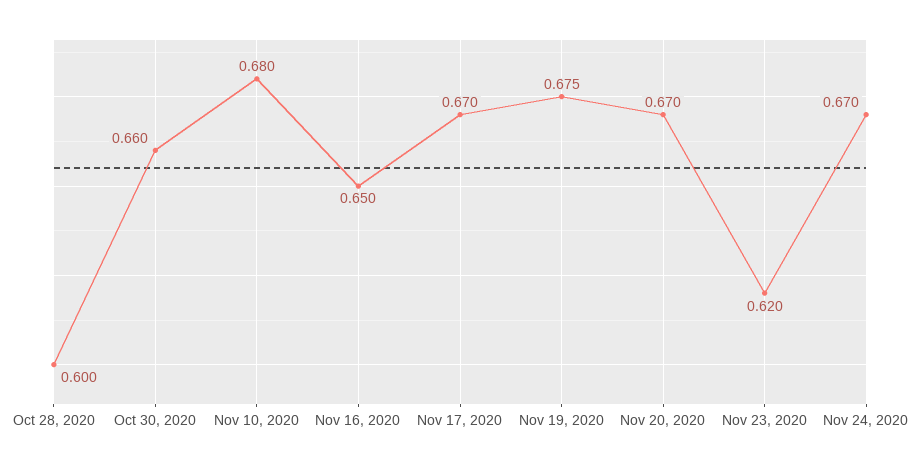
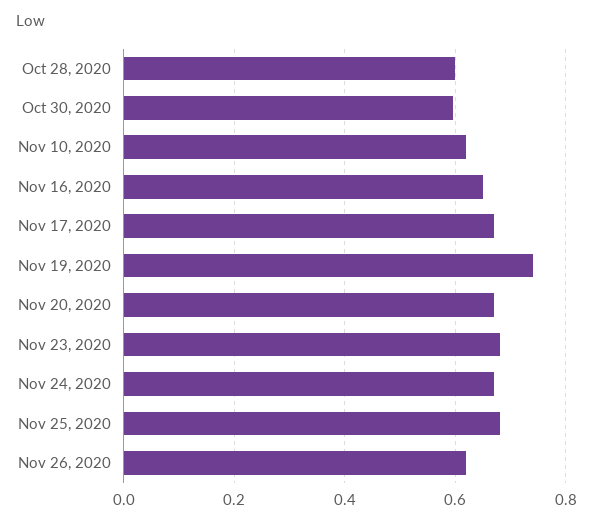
Oct 30, 2020: 0.66 -> 0.6
Nov 10, 2020: 0.68 -> 0.62
Nov 19, 2020: 0.675 -> 0.74
Nov 23, 2020: 0.62 -> 0.68
Nov 25, 2020: none -> 0.68
Nov 26, 2020: none -> 0.62

